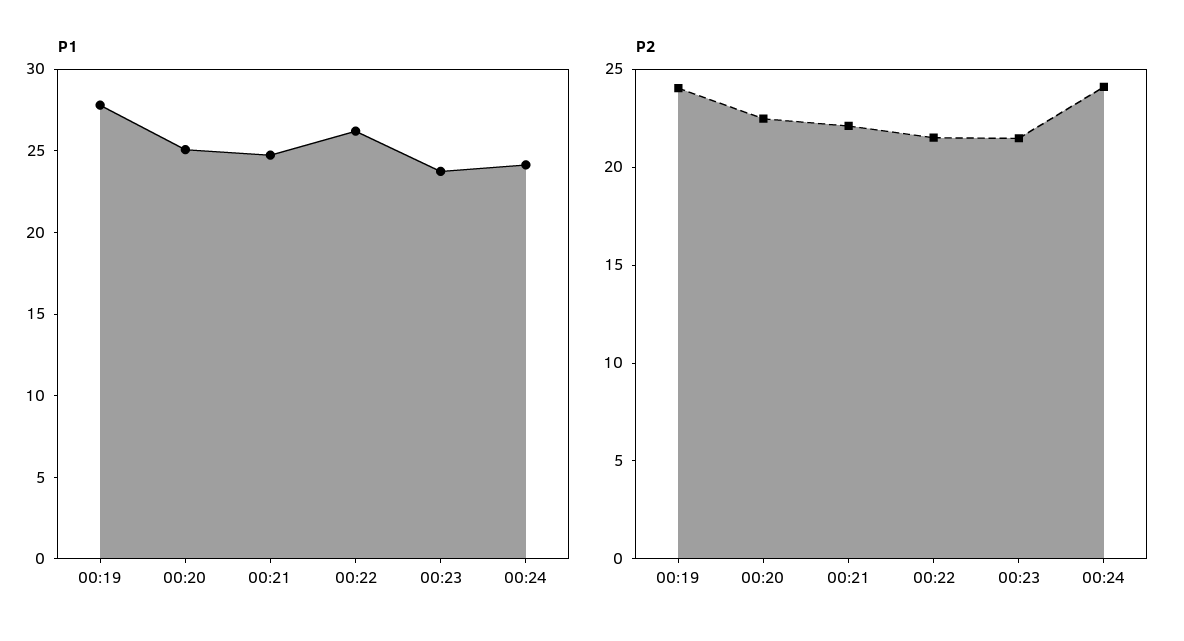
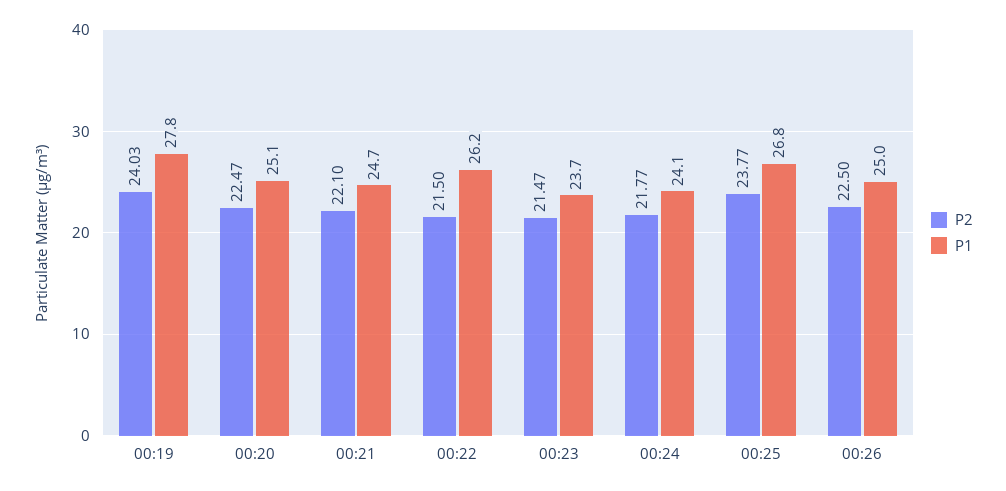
P2, 00:24: 24 -> 21.77
P2, 00:25: none -> 23.77
P1, 00:25: none -> 26.8
P2, 00:26: none -> 22.5
P1, 00:26: none -> 25

